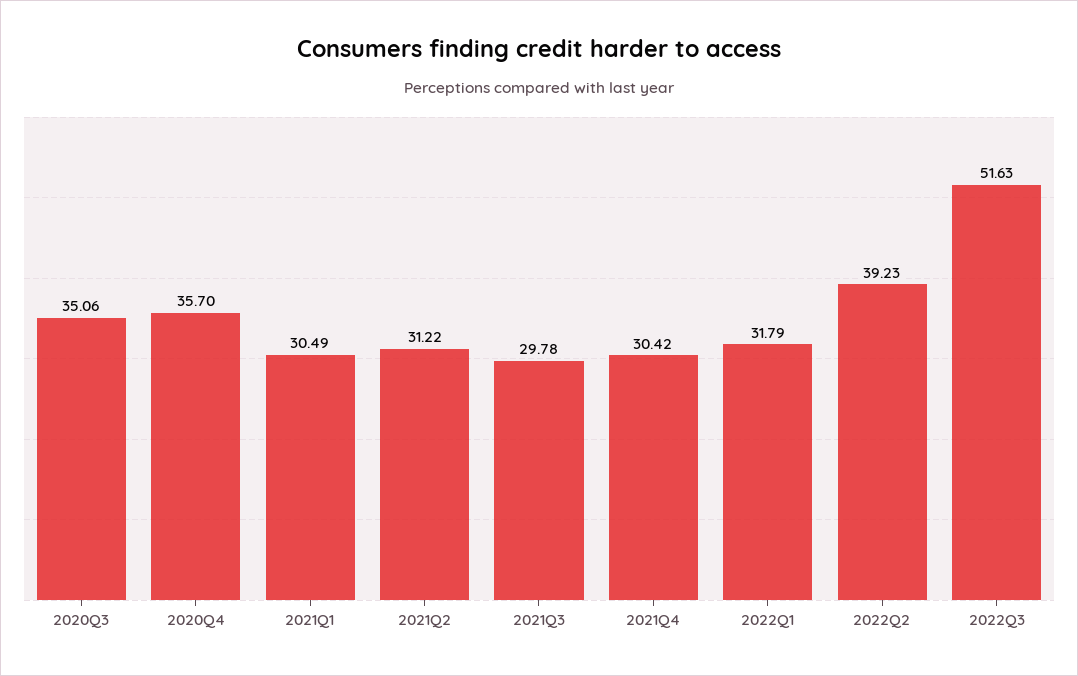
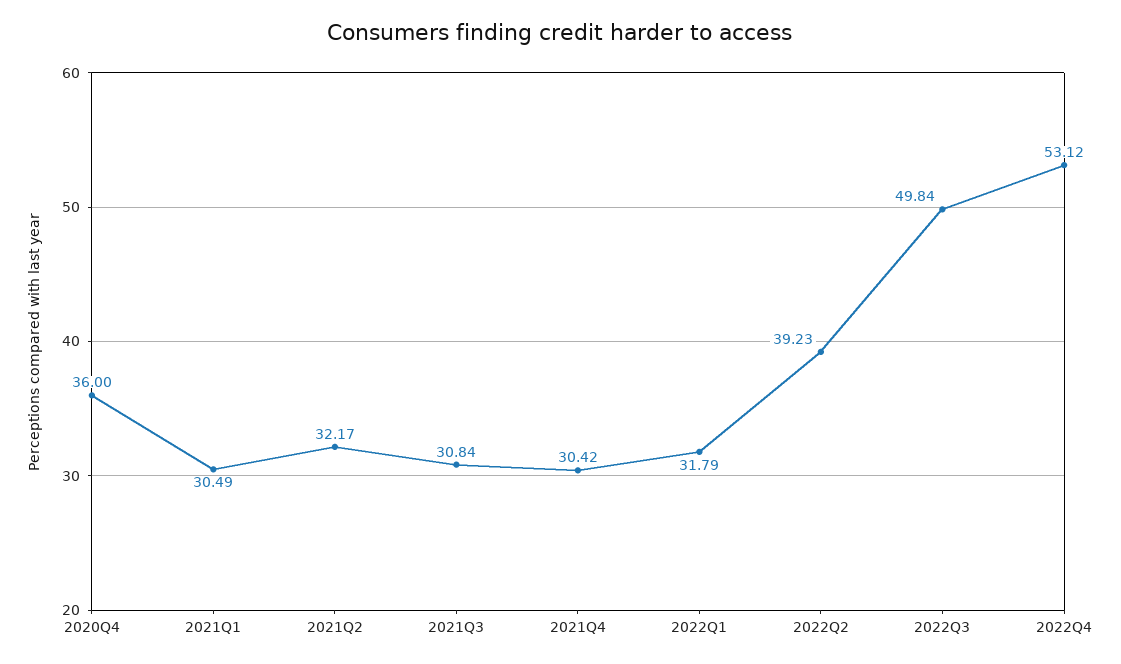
2020Q3: 35.06 -> none
2020Q4: 35.7 -> 36
2021Q2: 31.22 -> 32.17
2021Q3: 29.78 -> 30.84
2022Q3: 51.63 -> 49.84
2022Q4: none -> 53.12

